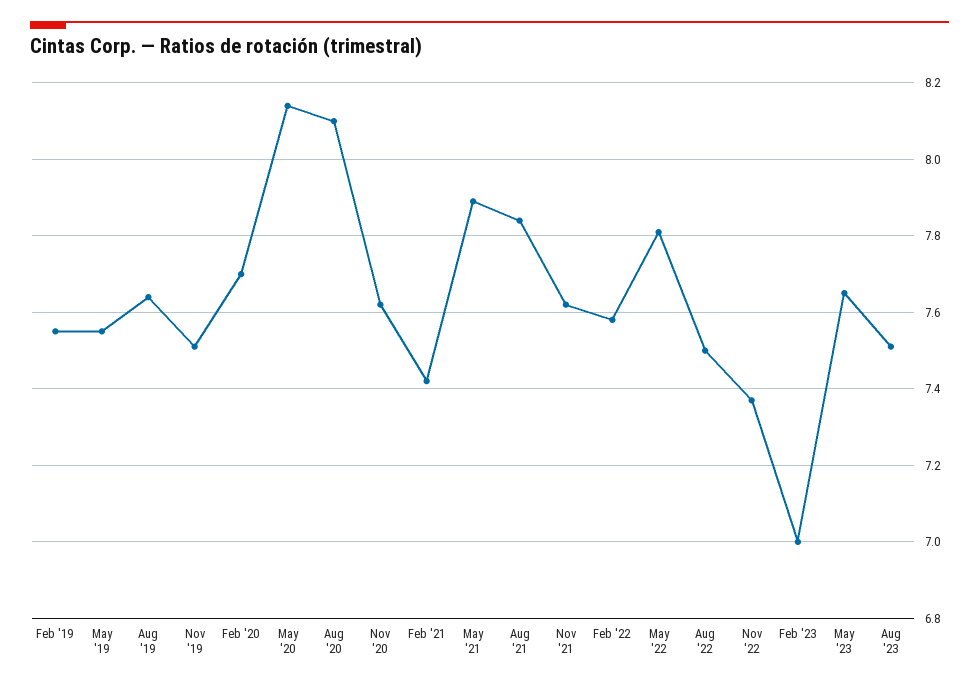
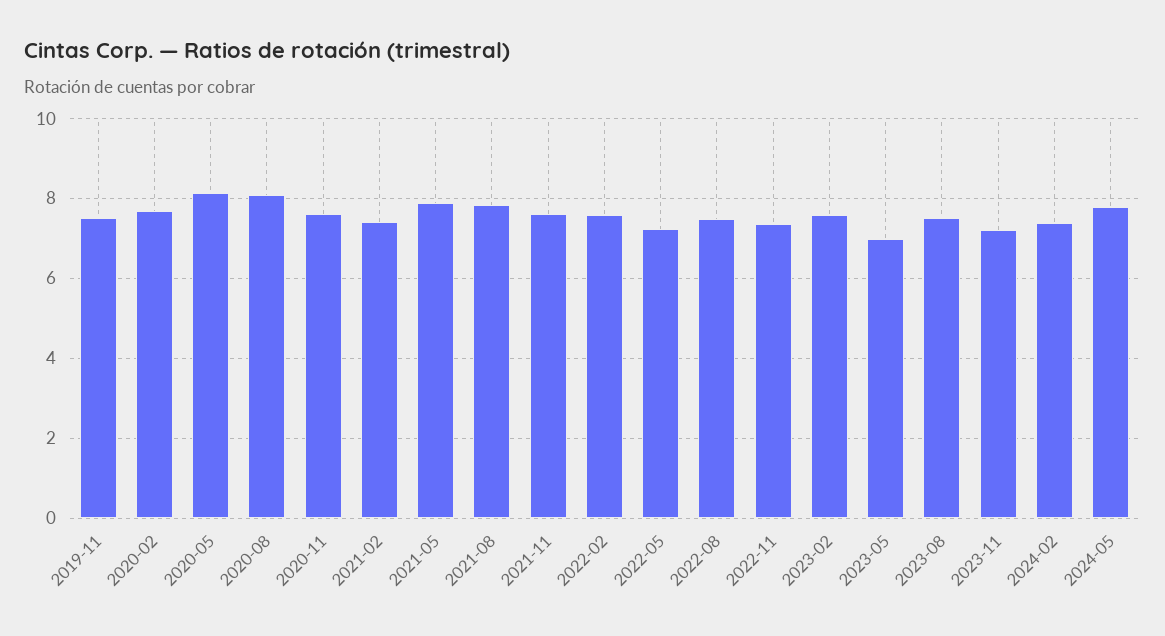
Feb '19: 7.55 -> none
May '19: 7.55 -> none
Aug '19: 7.65 -> none
May '22: 7.8 -> 7.2
Feb '23: 7 -> 7.6
May '23: 7.65 -> 7
2023-11: none -> 7.2
2024-02: none -> 7.4
2024-05: none -> 7.8

